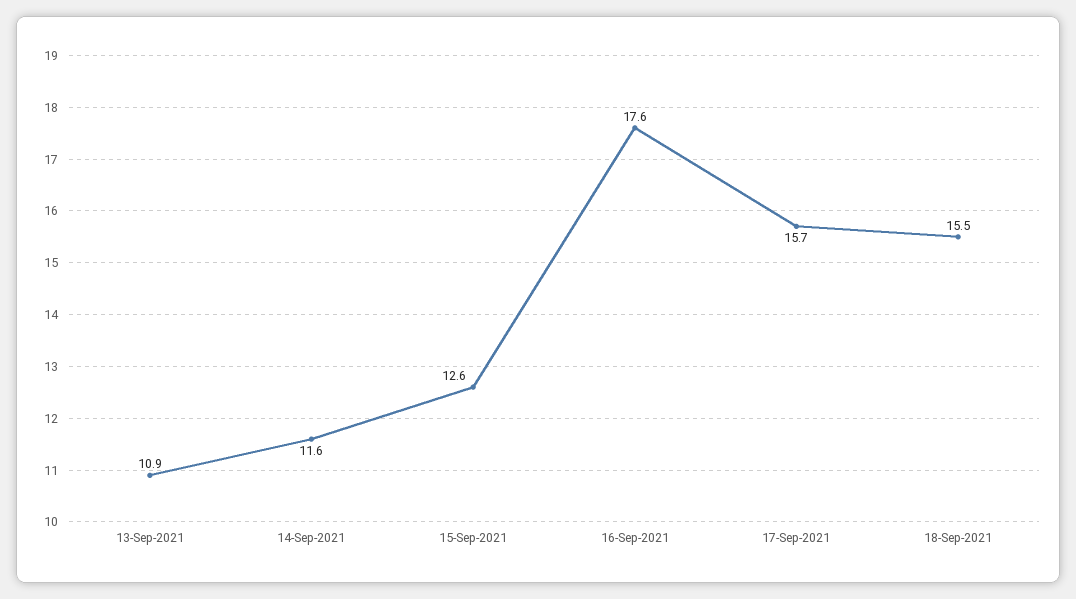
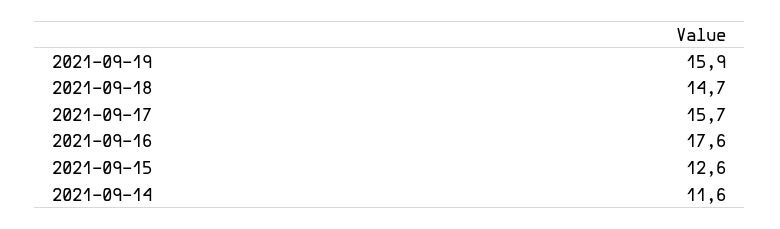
13-Sep-2021: 10.9 -> none
18-Sep-2021: 15.5 -> 14.7
2021-09-19: none -> 15.9

